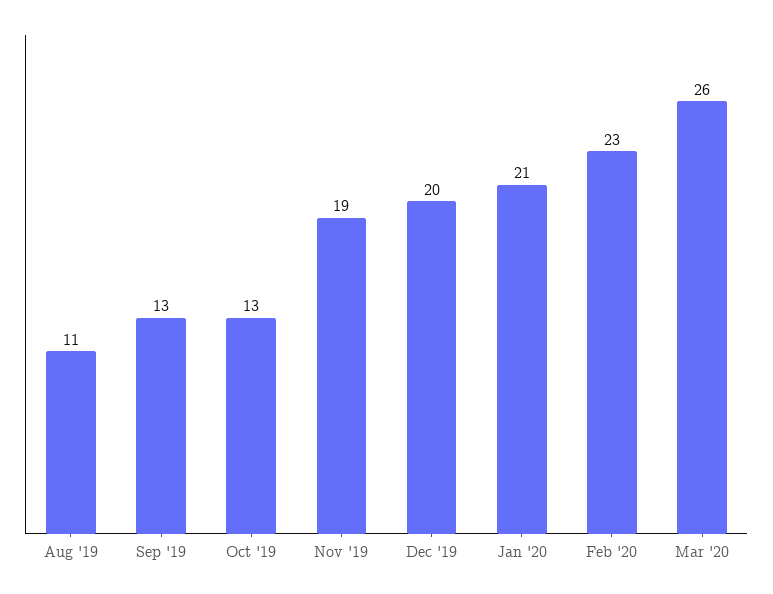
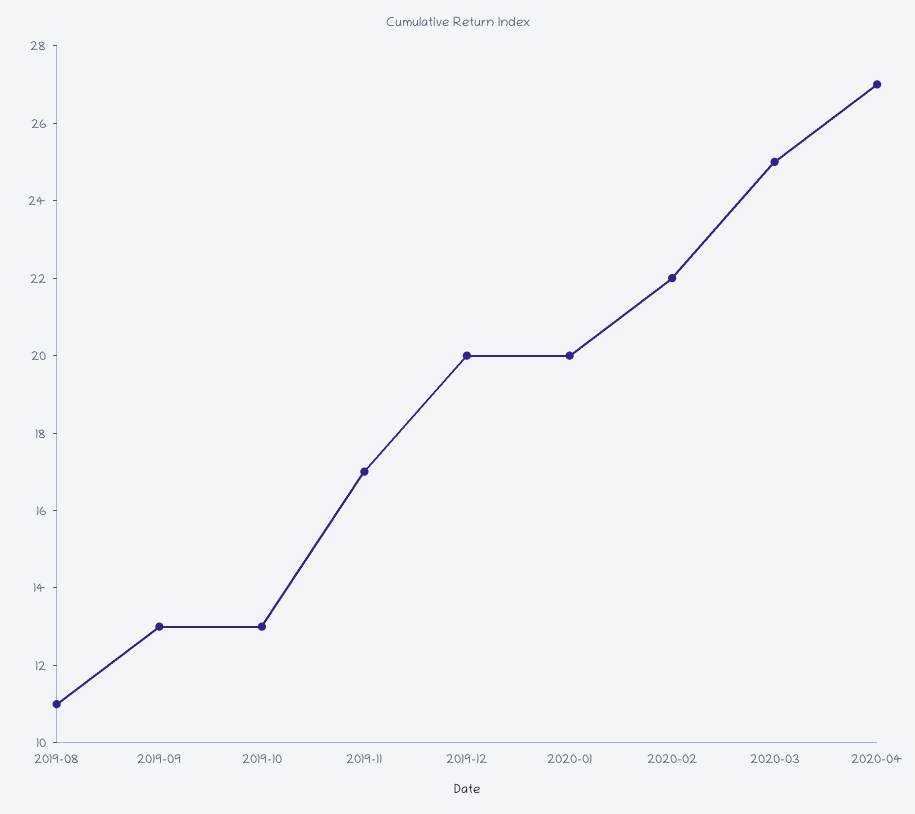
Nov '19: 19 -> 17
Jan '20: 21 -> 20
Feb '20: 23 -> 22
Mar '20: 26 -> 25
2020-04: none -> 27

